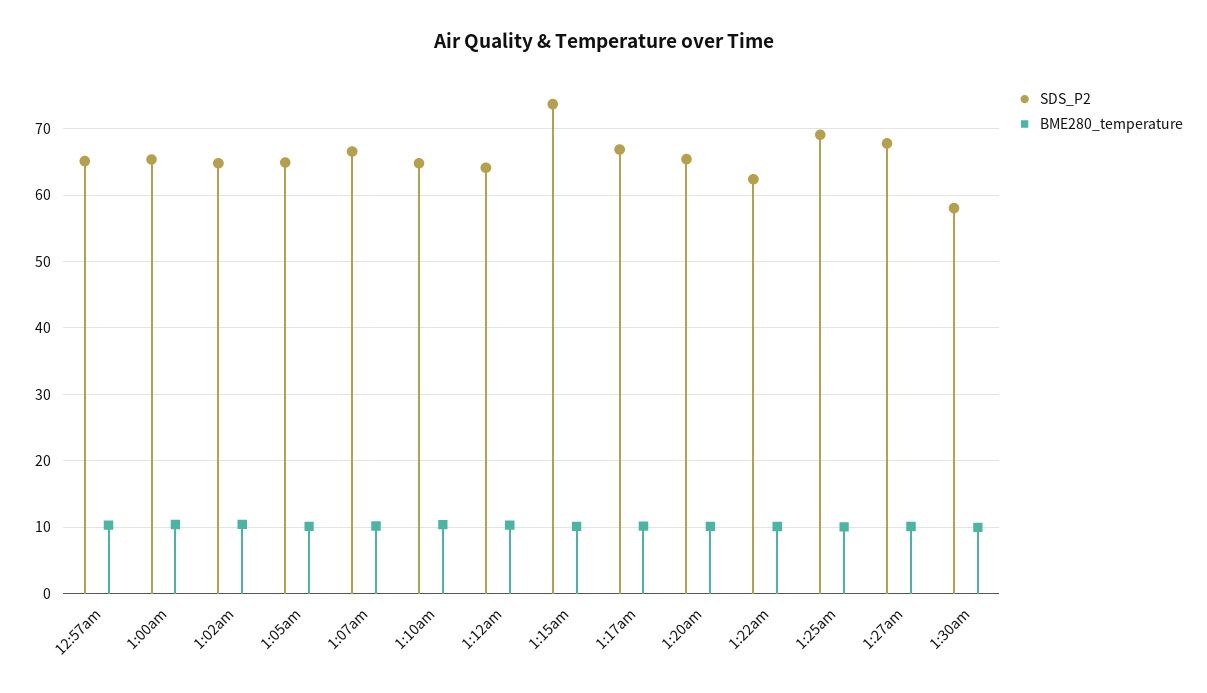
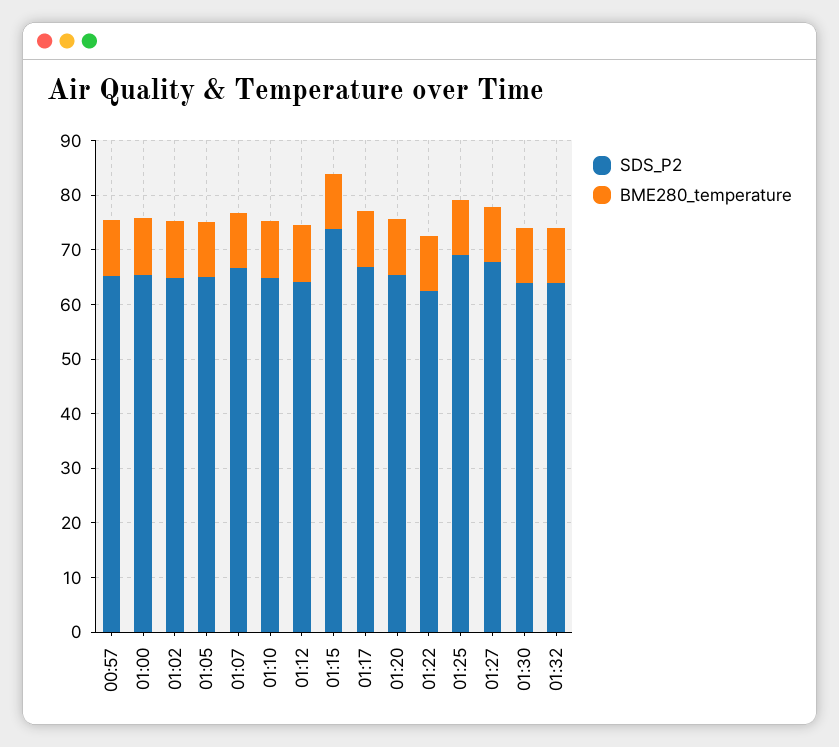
SDS_P2, 1:30am: 58 -> 64
SDS_P2, 01:32: none -> 64
BME280_temperature, 01:32: none -> 10

